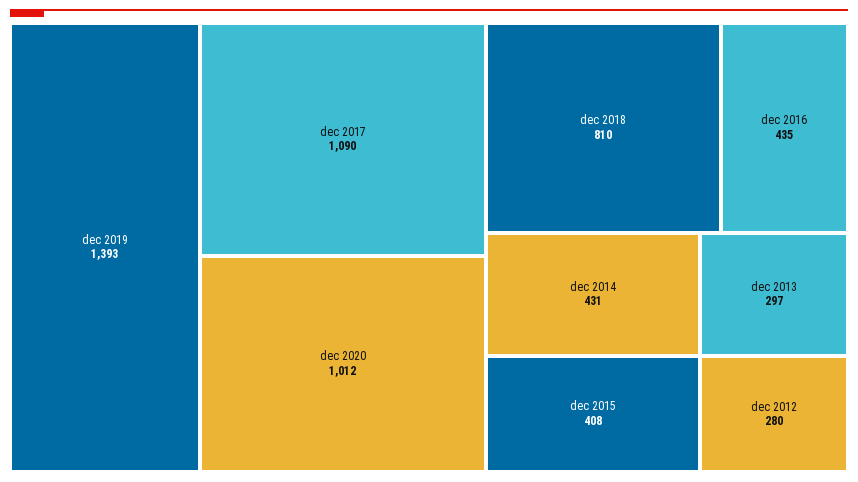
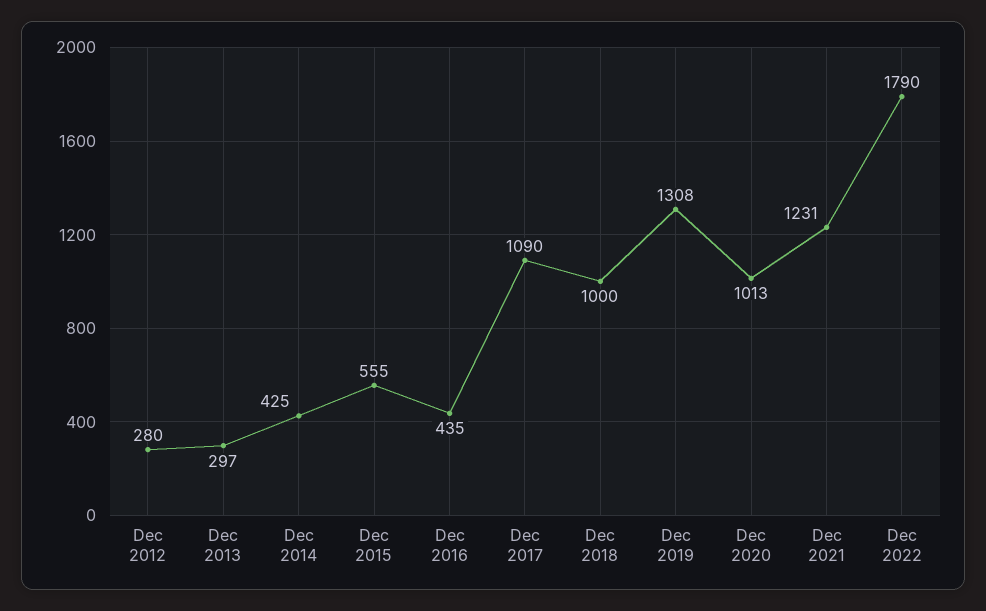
dec 2019: 1393 -> 1308
dec 2020: 1012 -> 1013
dec 2018: 810 -> 1000
dec 2014: 431 -> 425
dec 2015: 408 -> 555
Dec 2021: none -> 1231
Dec 2022: none -> 1790

